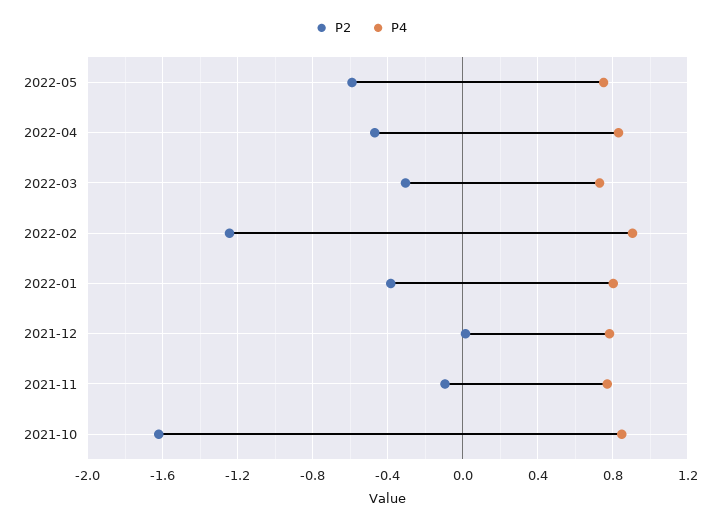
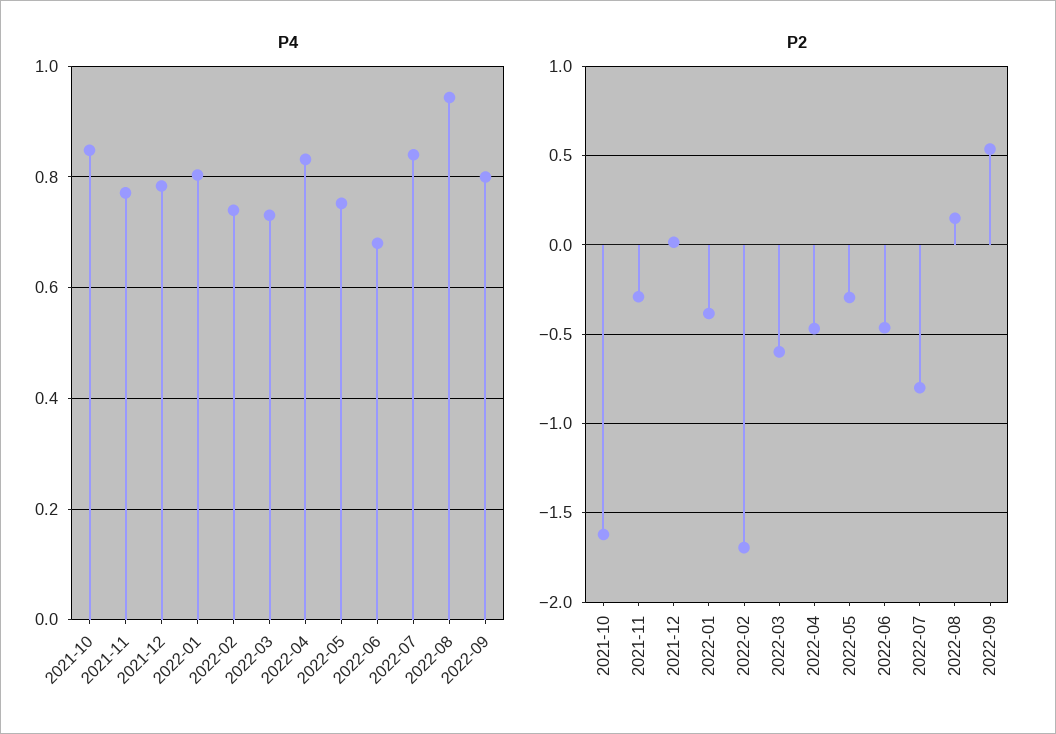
P2, 2022-05: -0.6 -> -0.3
P2, 2022-03: -0.3 -> -0.6
P2, 2022-02: -1.25 -> -1.7
P4, 2022-02: 0.9 -> 0.74
P2, 2021-11: -0.1 -> -0.3
P4, 2022-06: none -> 0.68
P4, 2022-07: none -> 0.84
P4, 2022-08: none -> 0.94
P4, 2022-09: none -> 0.8
P2, 2022-06: none -> -0.45
P2, 2022-07: none -> -0.8
P2, 2022-08: none -> 0.15
P2, 2022-09: none -> 0.55

